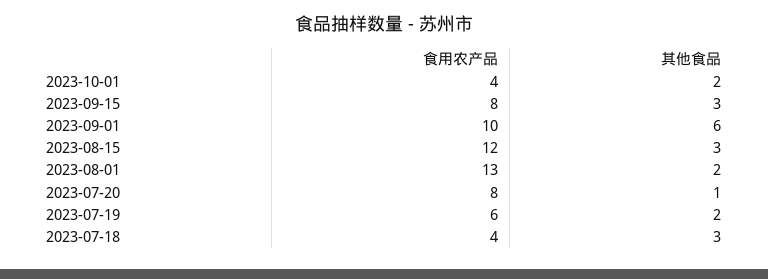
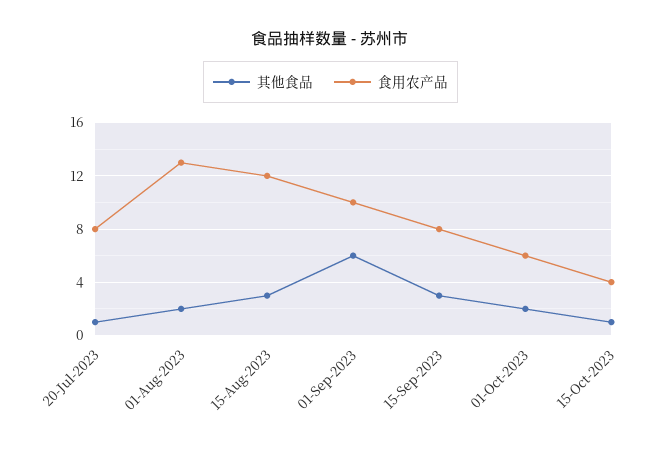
食用农产品, 2023-10-01: 4 -> 6
食用农产品, 2023-07-19: 6 -> none
其他食品, 2023-07-19: 2 -> none
食用农产品, 2023-07-18: 4 -> none
其他食品, 2023-07-18: 3 -> none
其他食品, 15-Oct-2023: none -> 1
食用农产品, 15-Oct-2023: none -> 4

